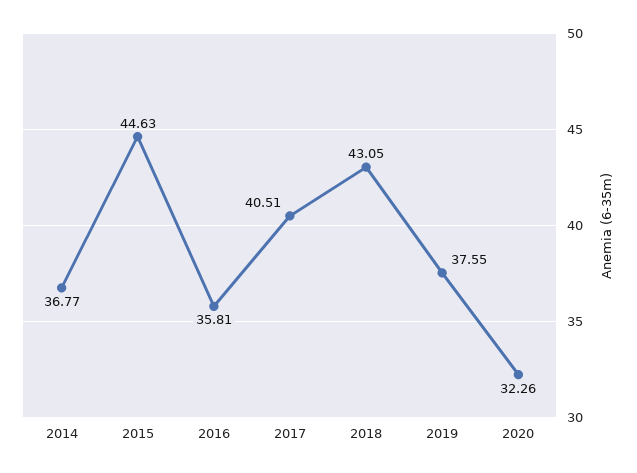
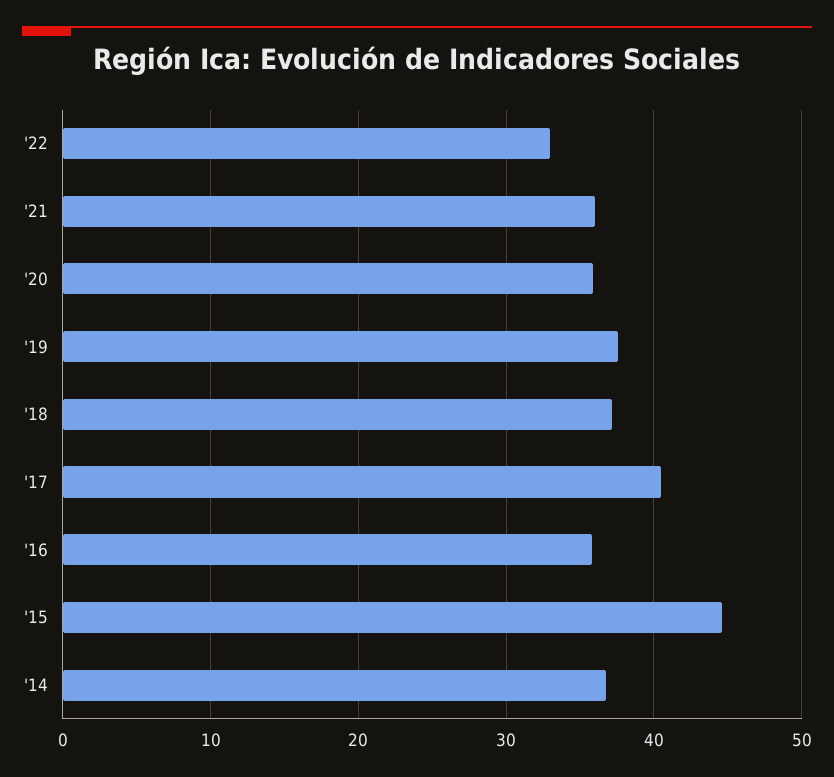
2018: 43.05 -> 37
2020: 32.26 -> 36
'22: none -> 33
'21: none -> 36

